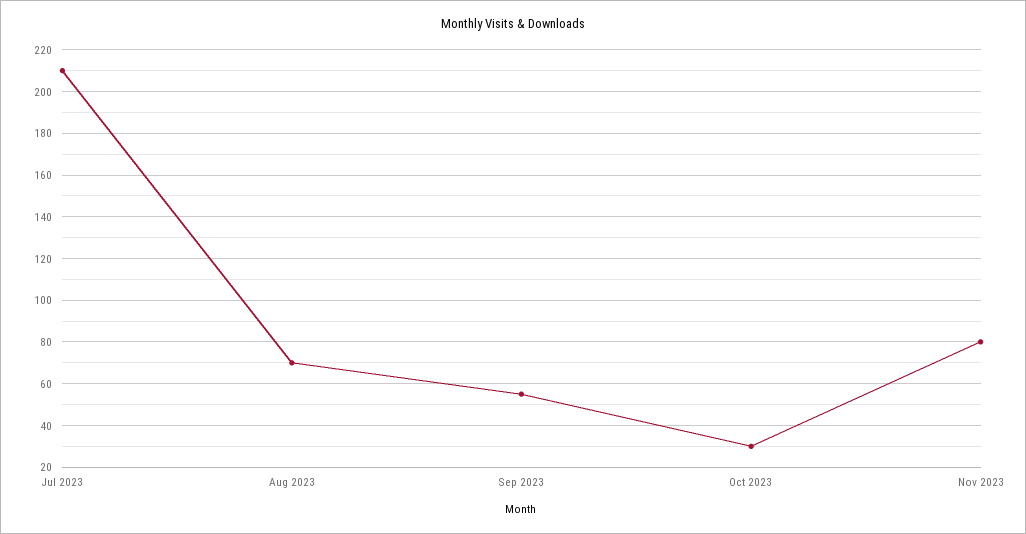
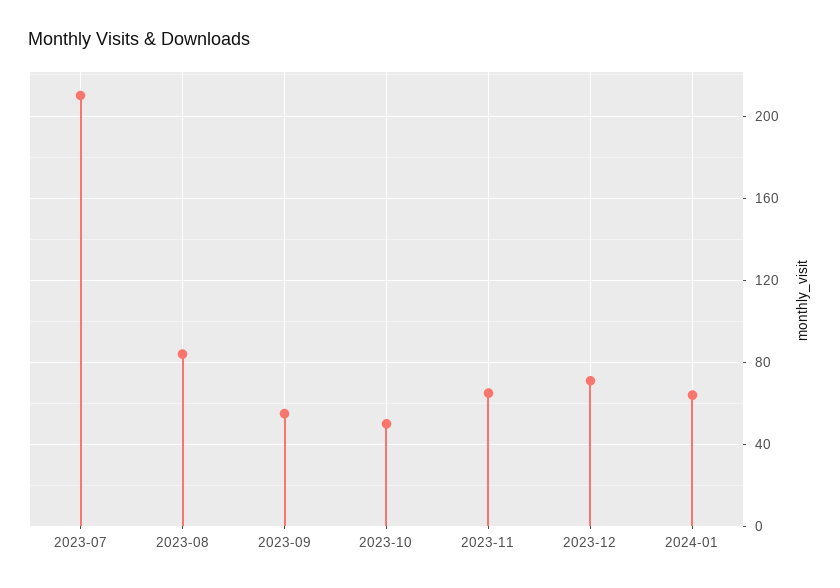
Aug 2023: 70 -> 85
Oct 2023: 30 -> 50
Nov 2023: 80 -> 65
2023-12: none -> 70
2024-01: none -> 65

